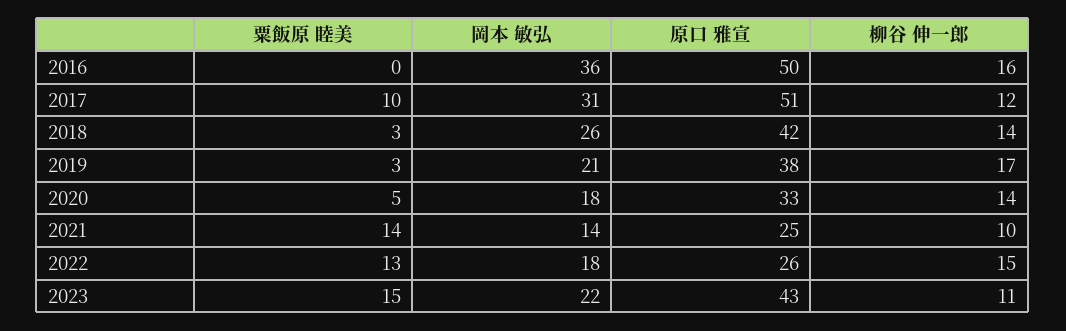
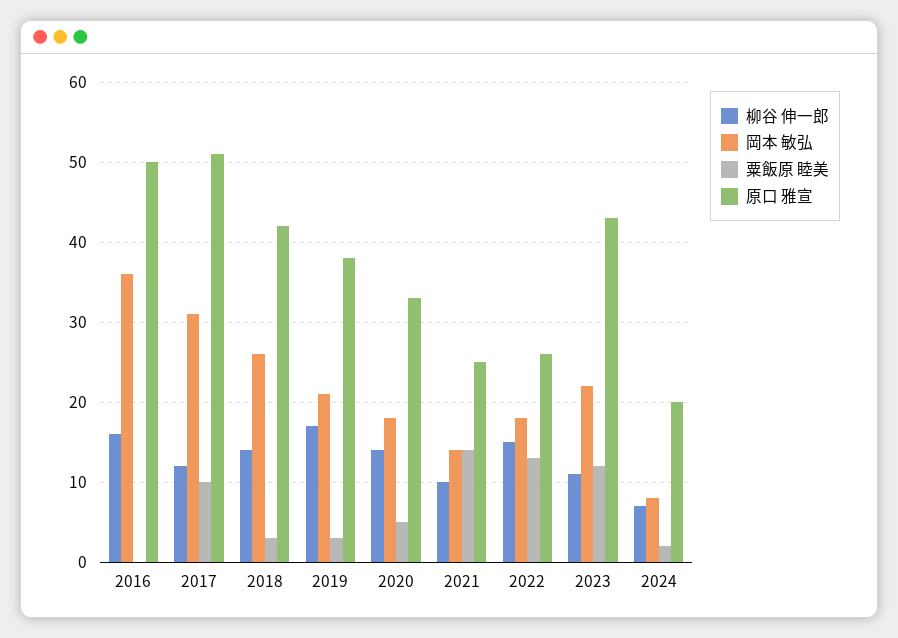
粟飯原 睦美, 2023: 15 -> 12
柳谷 伸一郎, 2024: none -> 7
岡本 敏弘, 2024: none -> 8
粟飯原 睦美, 2024: none -> 2
原口 雅宣, 2024: none -> 20

